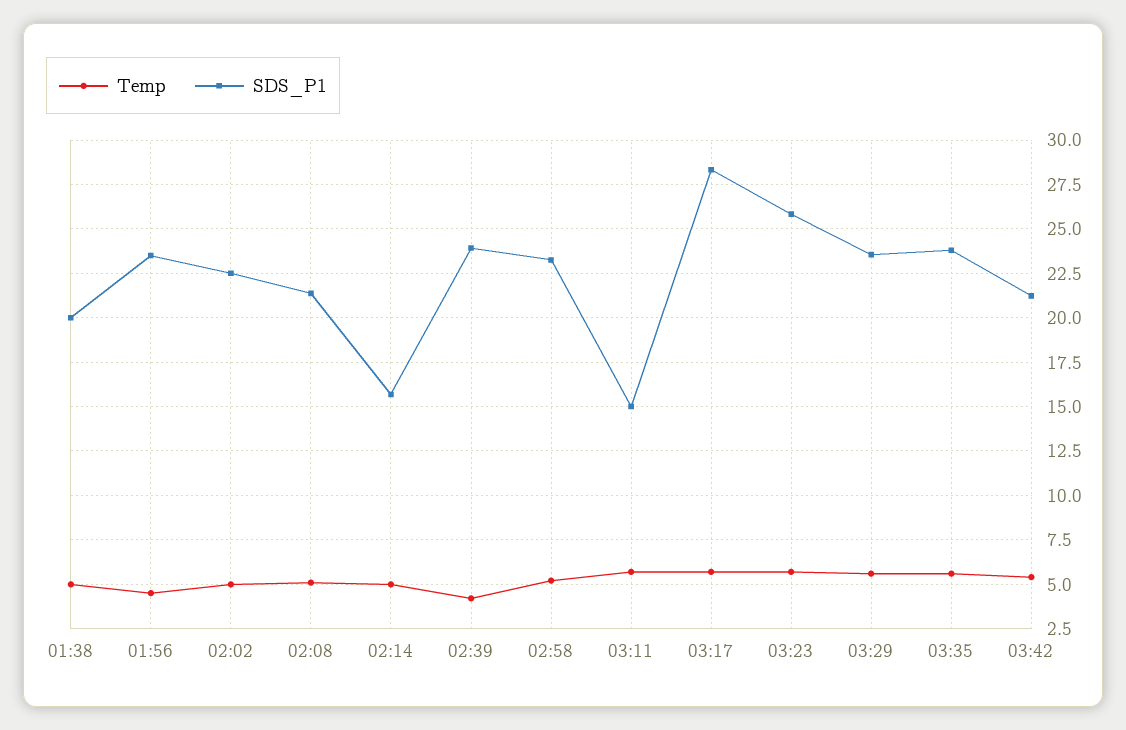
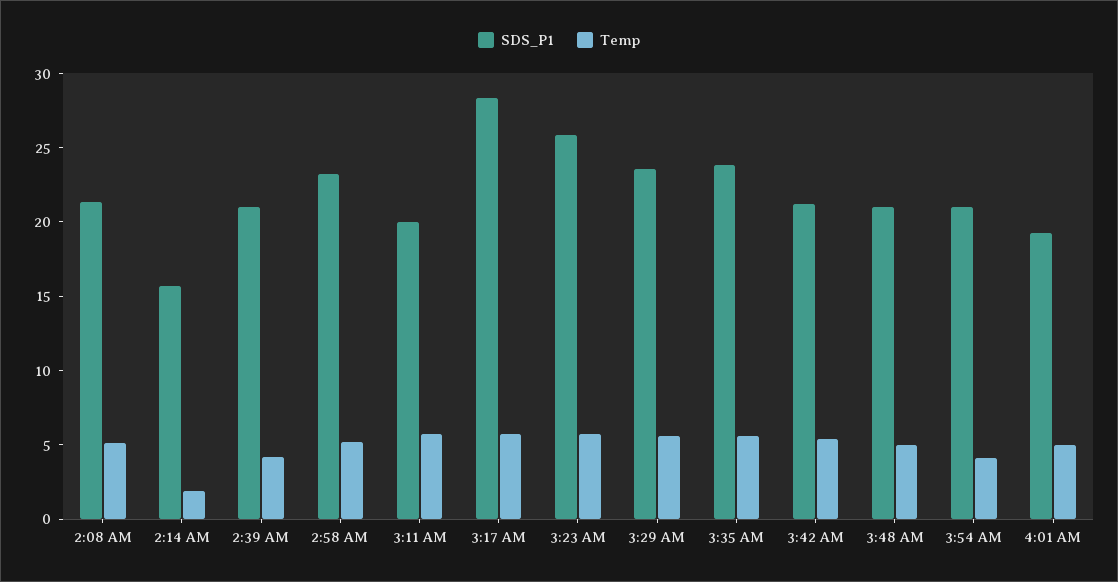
Temp, 01:38: 5 -> none
SDS_P1, 01:38: 20 -> none
Temp, 01:56: 4.5 -> none
SDS_P1, 01:56: 23.5 -> none
Temp, 02:02: 5 -> none
SDS_P1, 02:02: 22.5 -> none
Temp, 02:14: 5 -> 2
SDS_P1, 02:39: 24 -> 21
SDS_P1, 03:11: 15 -> 20
SDS_P1, 3:48 AM: none -> 21
Temp, 3:48 AM: none -> 5
SDS_P1, 3:54 AM: none -> 21
Temp, 3:54 AM: none -> 4
SDS_P1, 4:01 AM: none -> 19
Temp, 4:01 AM: none -> 5

